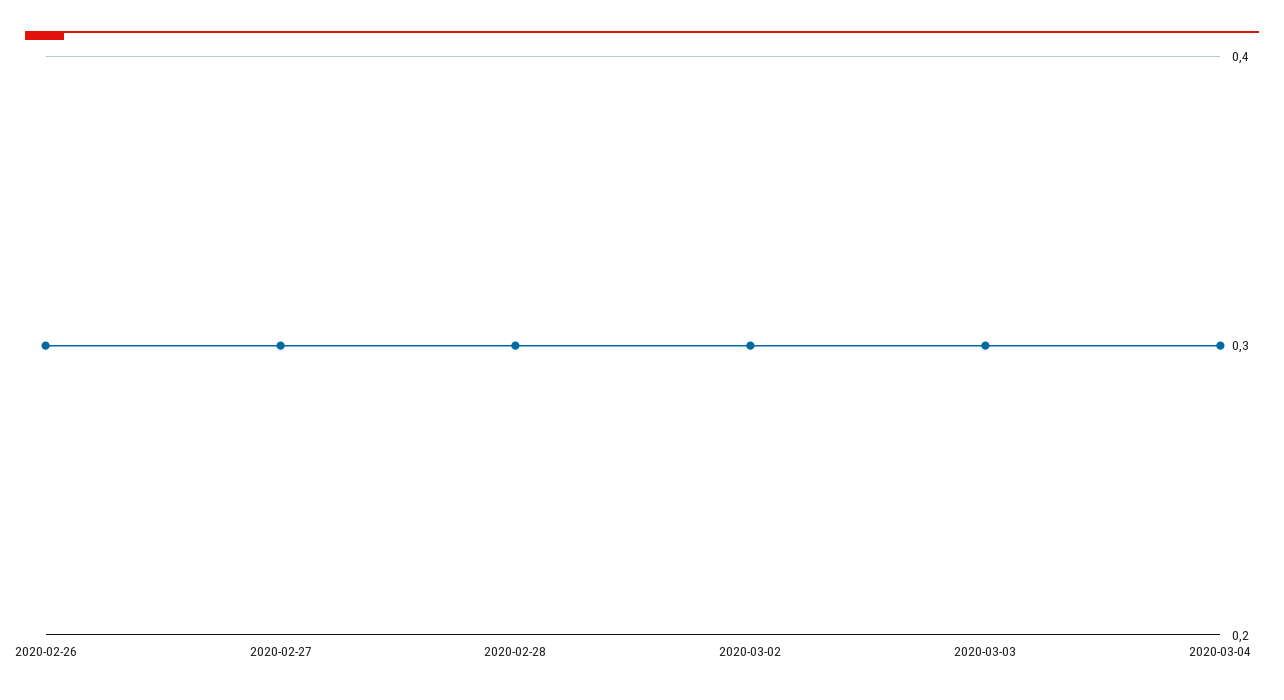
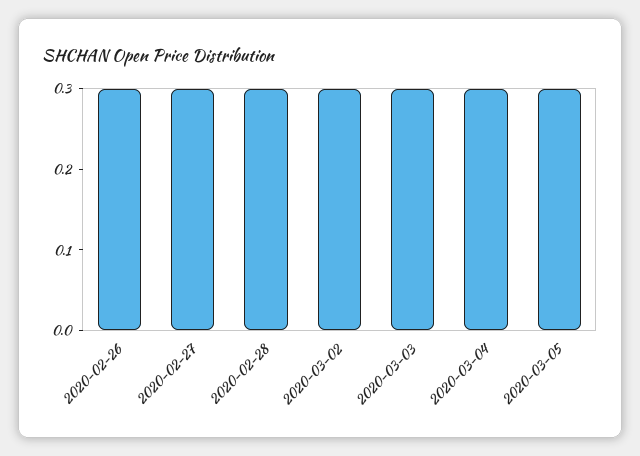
2020-03-05: none -> 0.3

